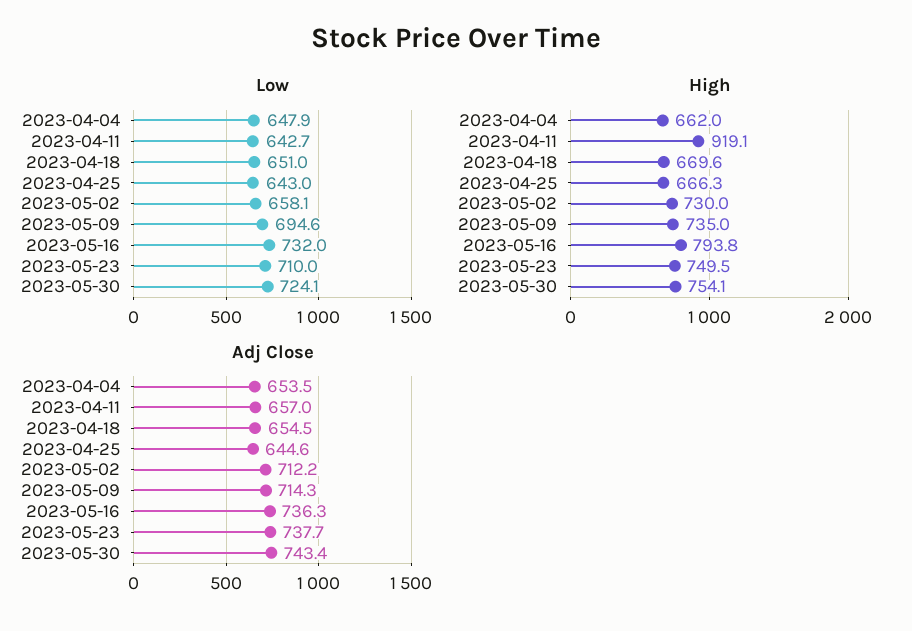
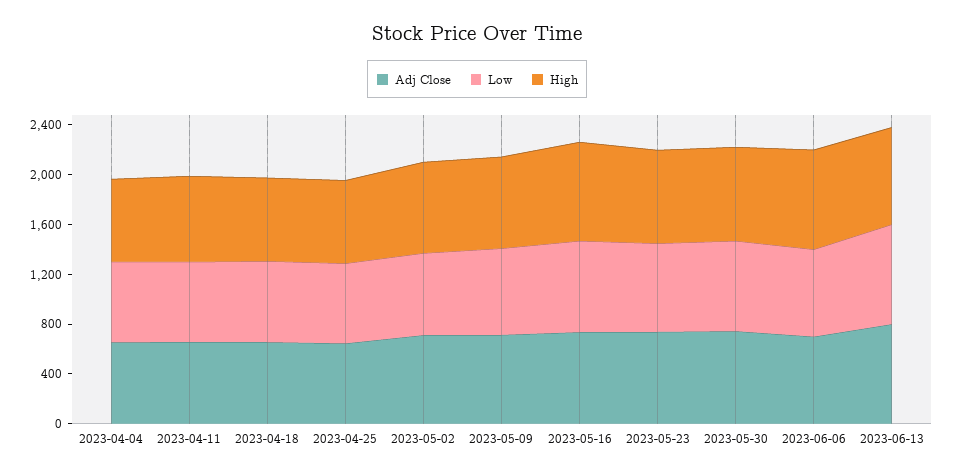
High, 2023-04-11: 919.1 -> 700
Adj Close, 2023-06-06: none -> 700
Low, 2023-06-06: none -> 700
High, 2023-06-06: none -> 800
Adj Close, 2023-06-13: none -> 800
Low, 2023-06-13: none -> 800
High, 2023-06-13: none -> 800

